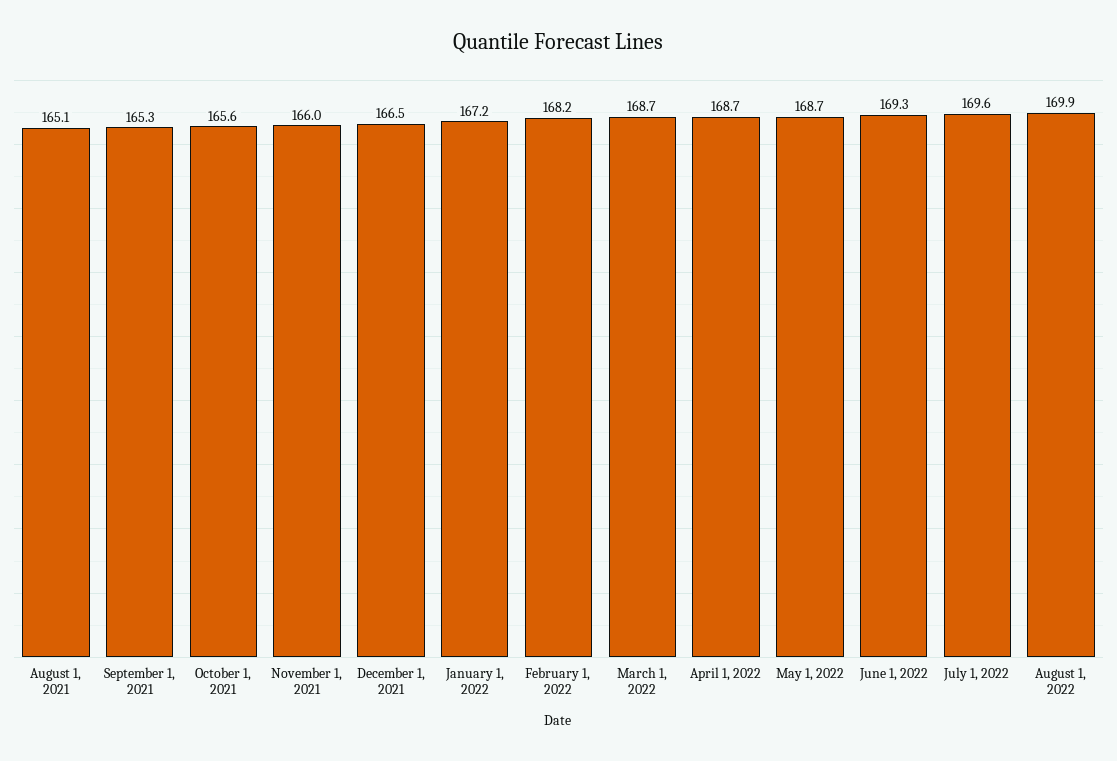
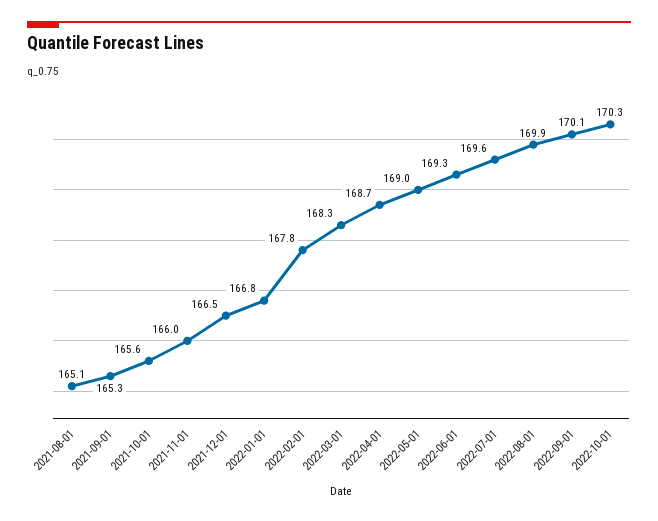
January 1, 2022: 167.2 -> 166.8
February 1, 2022: 168.2 -> 167.8
March 1, 2022: 168.7 -> 168.3
May 1, 2022: 168.7 -> 169
2022-09-01: none -> 170.1
2022-10-01: none -> 170.3

